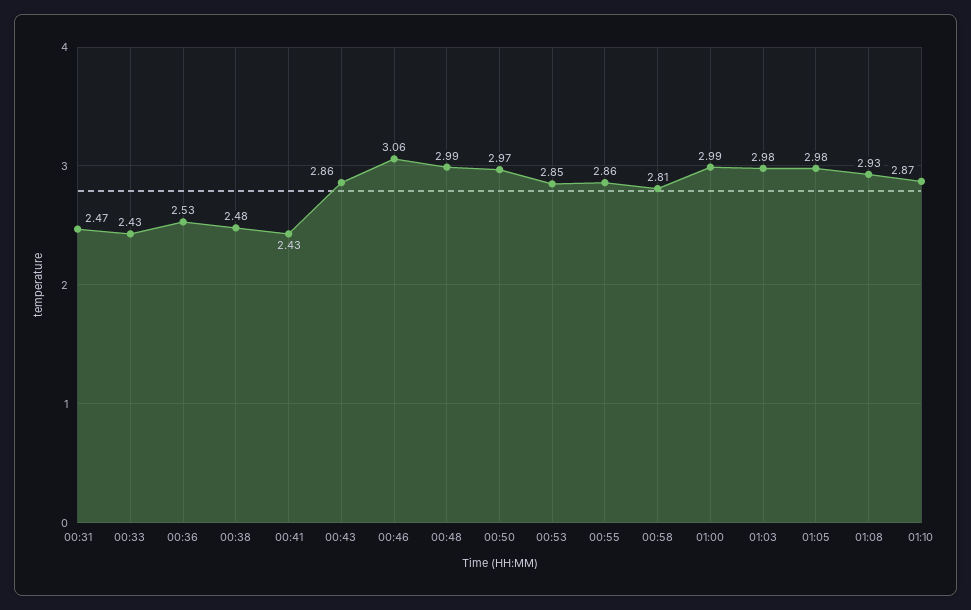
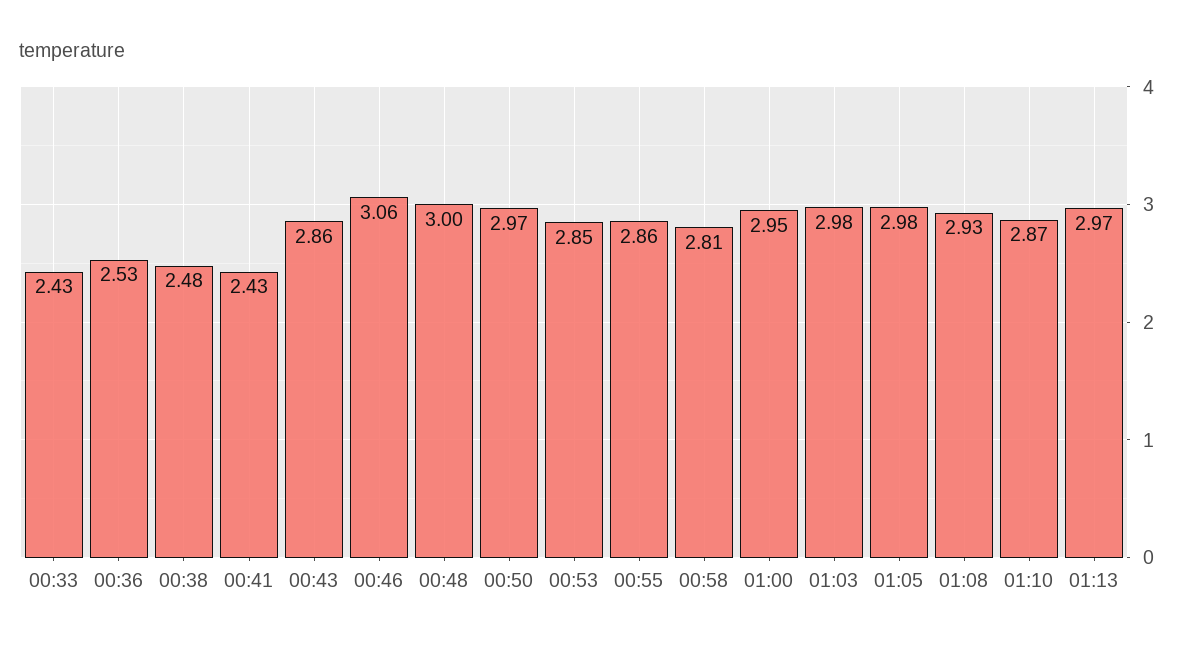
00:31: 2.47 -> none
00:48: 2.99 -> 3
01:00: 2.99 -> 2.95
01:13: none -> 2.97

